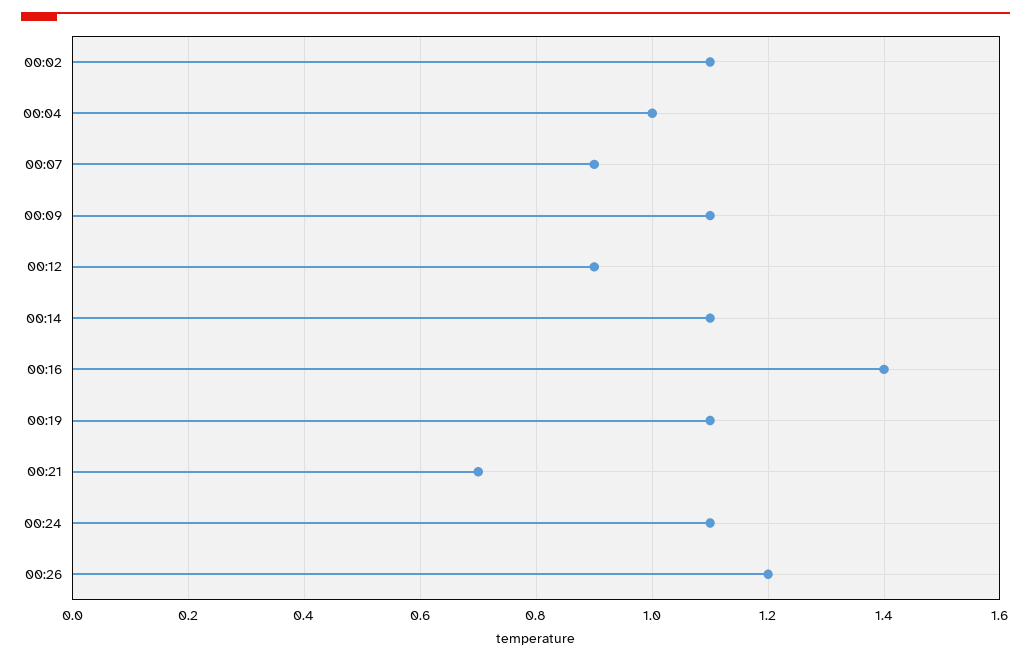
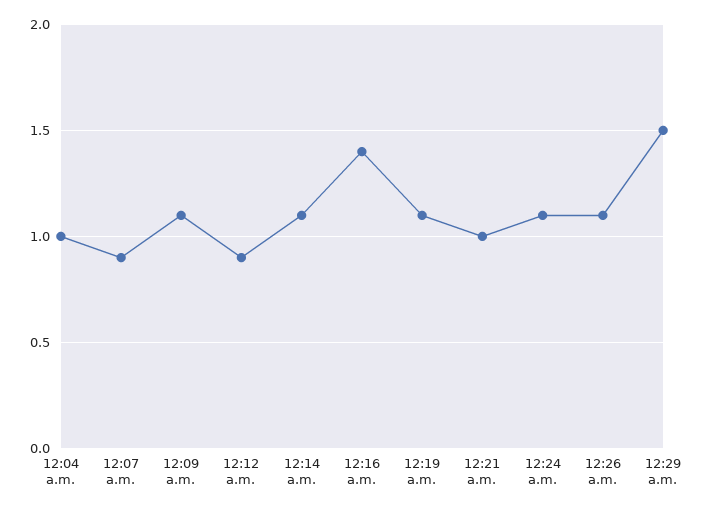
00:02: 1.1 -> none
00:21: 0.7 -> 1
00:26: 1.2 -> 1.1
12:29 a.m.: none -> 1.5

